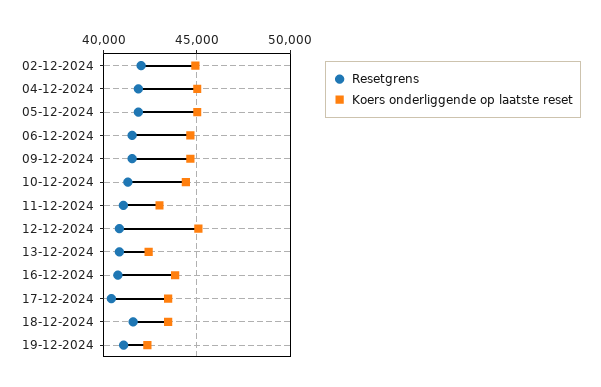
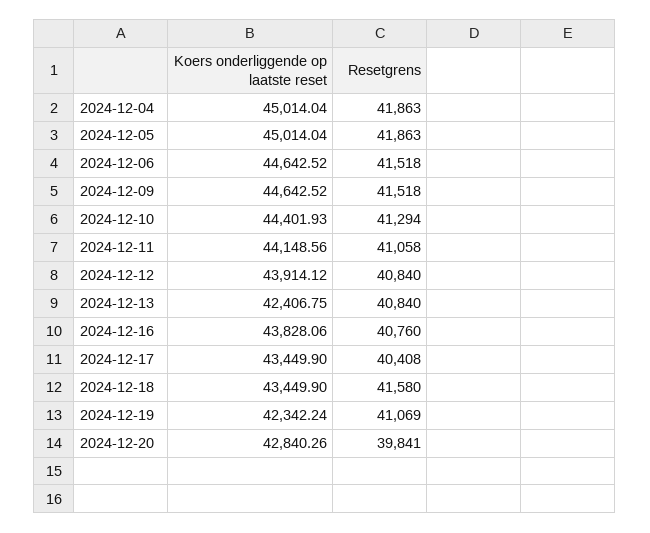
Resetgrens, 02-12-2024: 42000 -> none
Koers onderliggende op laatste reset, 02-12-2024: 45000 -> none
Koers onderliggende op laatste reset, 11-12-2024: 43000 -> 44148.56
Koers onderliggende op laatste reset, 12-12-2024: 45000 -> 43914.12
Koers onderliggende op laatste reset, 2024-12-20: none -> 42840.26
Resetgrens, 2024-12-20: none -> 39841

